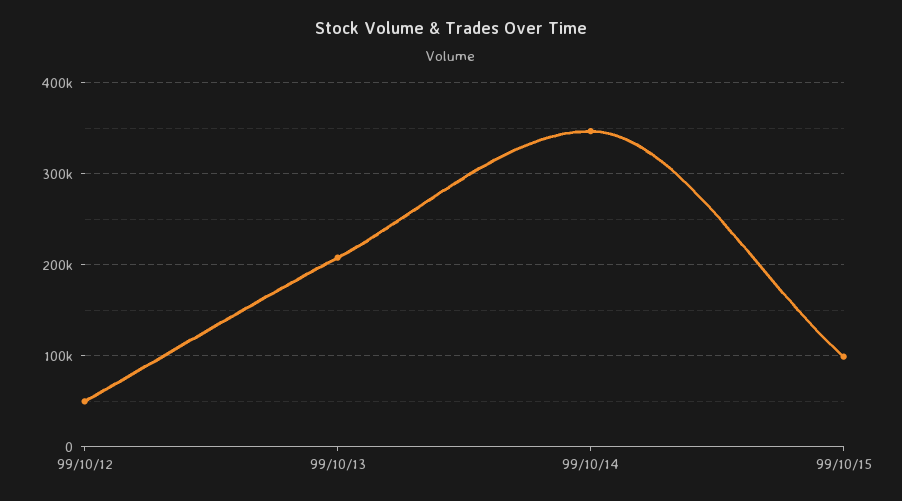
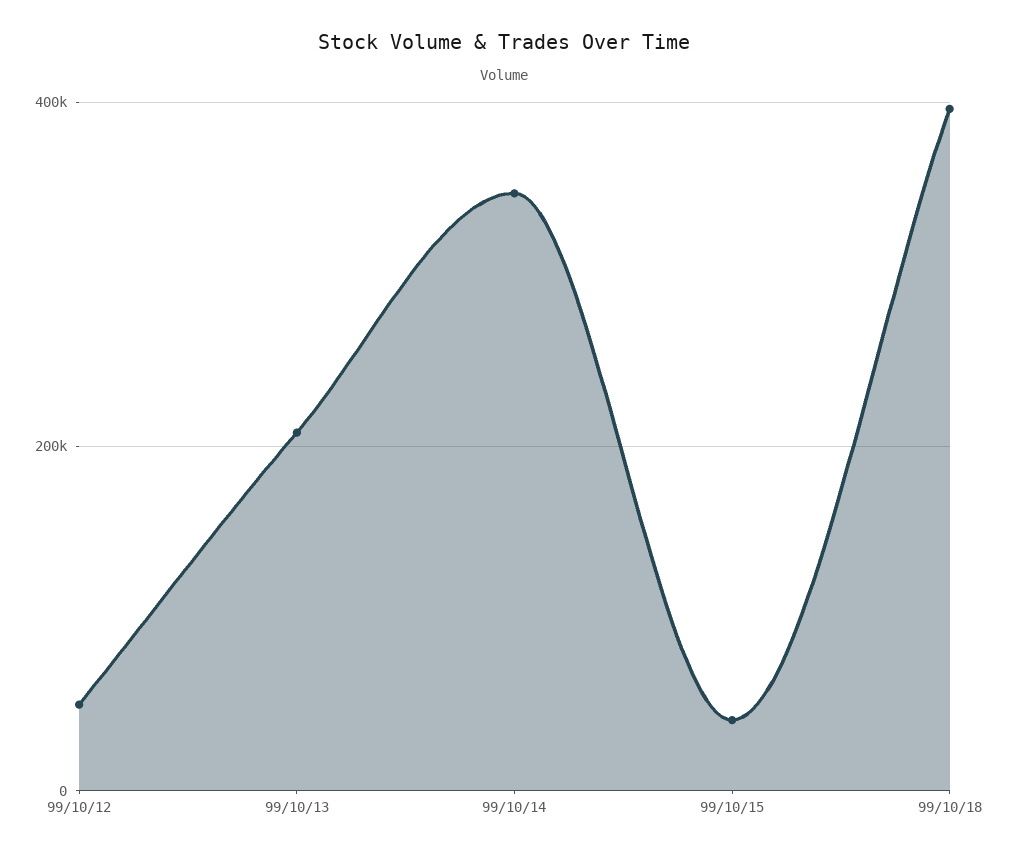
99/10/15: 100000 -> 40000
99/10/18: none -> 400000

